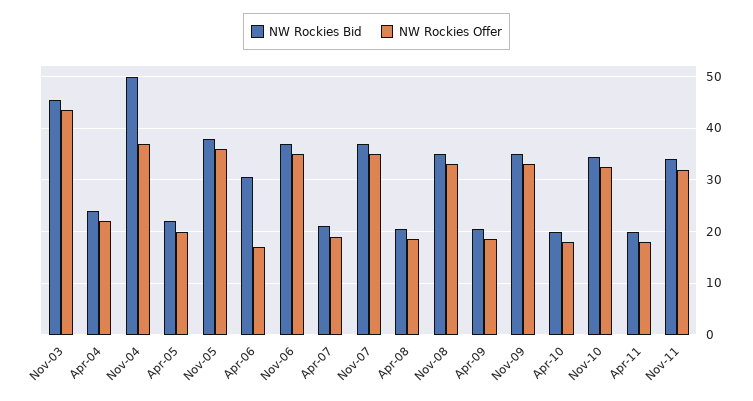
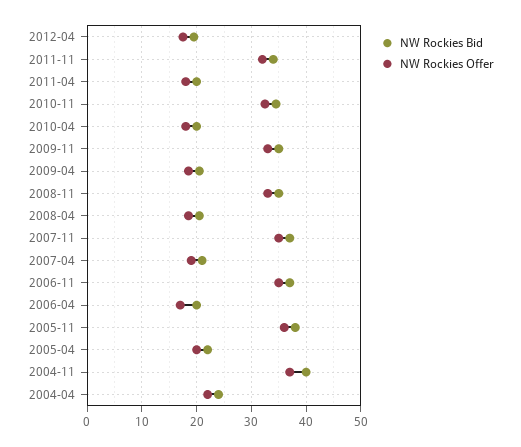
NW Rockies Bid, Nov-03: 46 -> none
NW Rockies Offer, Nov-03: 44 -> none
NW Rockies Bid, Nov-04: 50 -> 40
NW Rockies Bid, Apr-06: 30 -> 20
NW Rockies Bid, 2012-04: none -> 20
NW Rockies Offer, 2012-04: none -> 18

